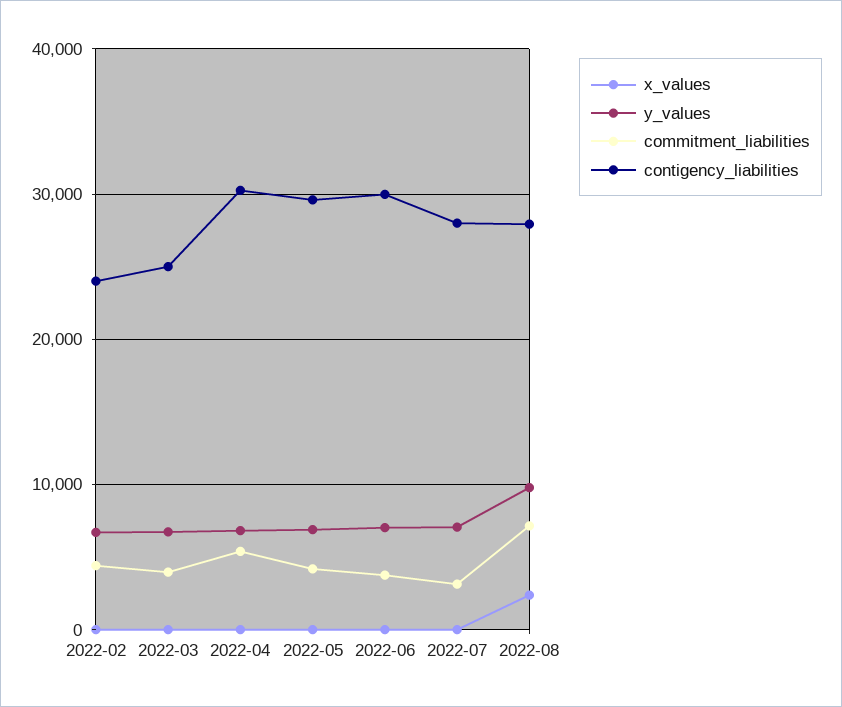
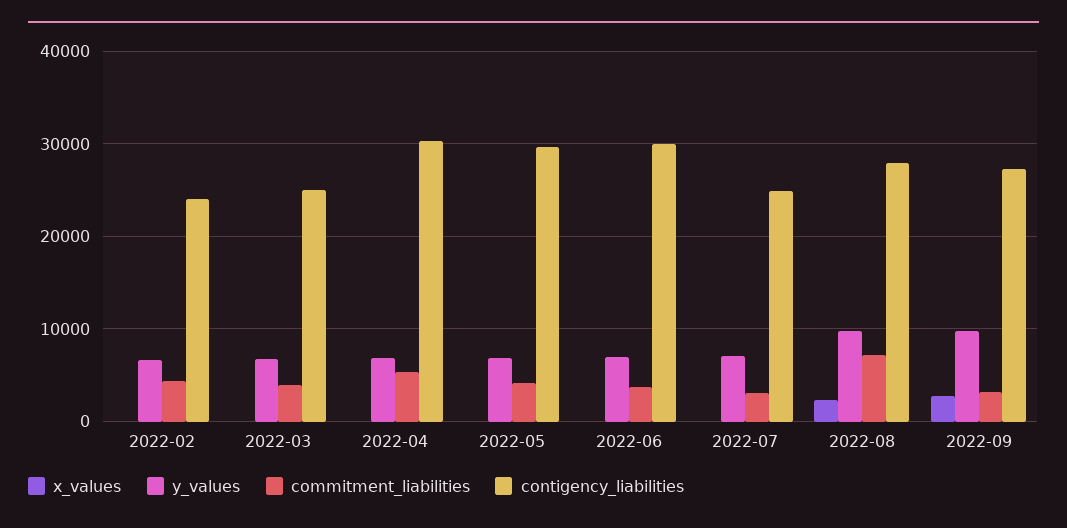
contigency_liabilities, 2022-07: 28000 -> 25000
x_values, 2022-09: none -> 3000
y_values, 2022-09: none -> 10000
commitment_liabilities, 2022-09: none -> 3000
contigency_liabilities, 2022-09: none -> 27000

